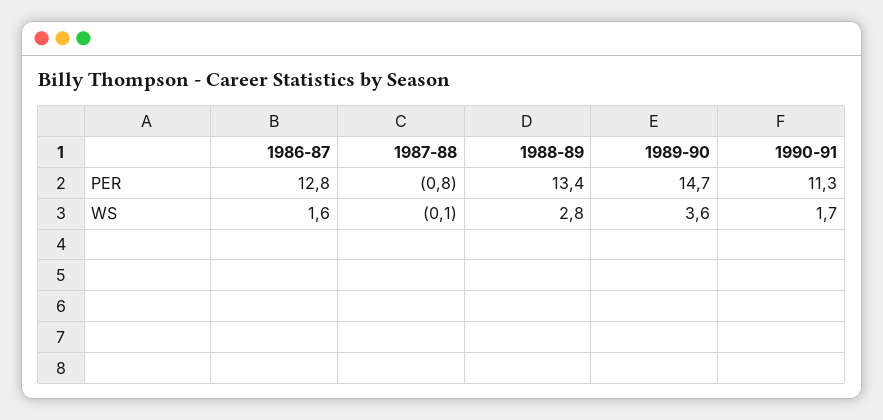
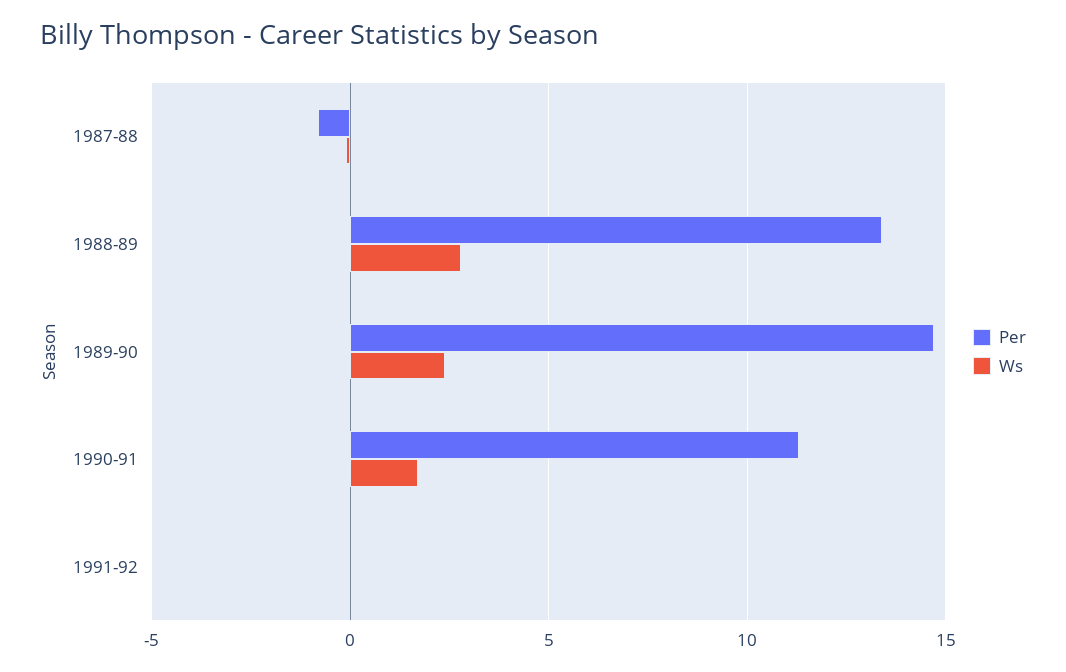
PER, 1986-87: 12.8 -> none
WS, 1986-87: 1.6 -> none
WS, 1989-90: 3.6 -> 2.5
PER, 1991-92: none -> 0
WS, 1991-92: none -> 0

